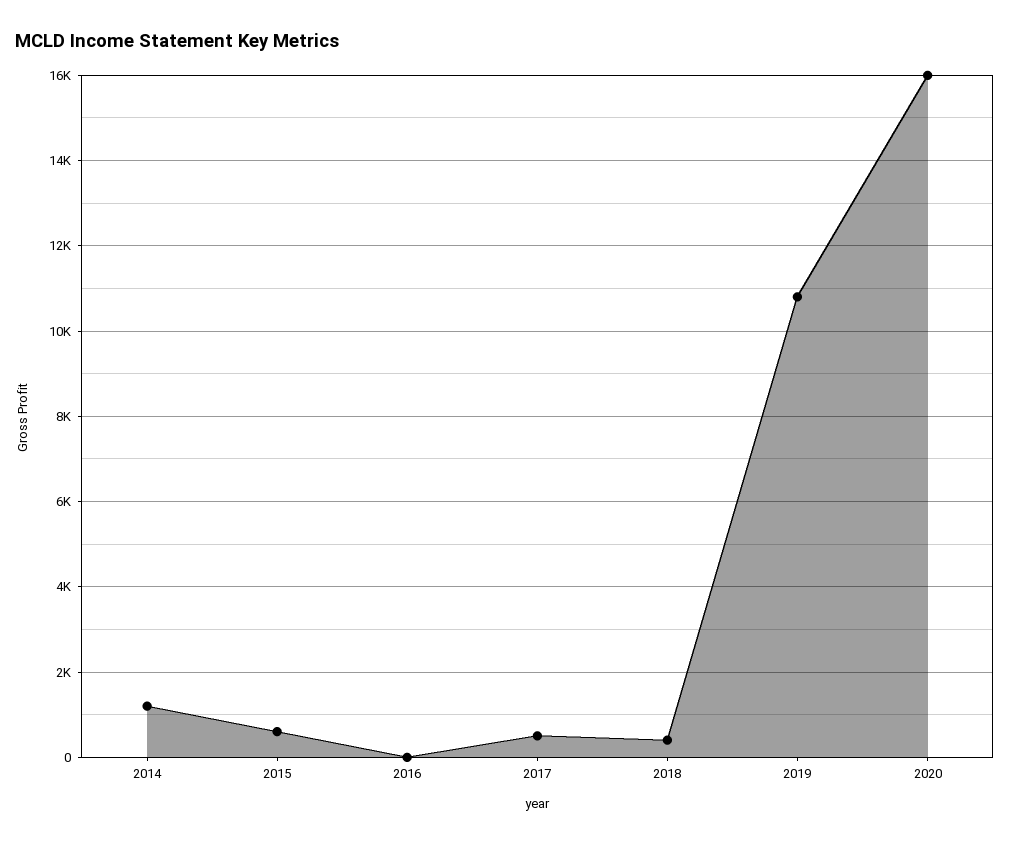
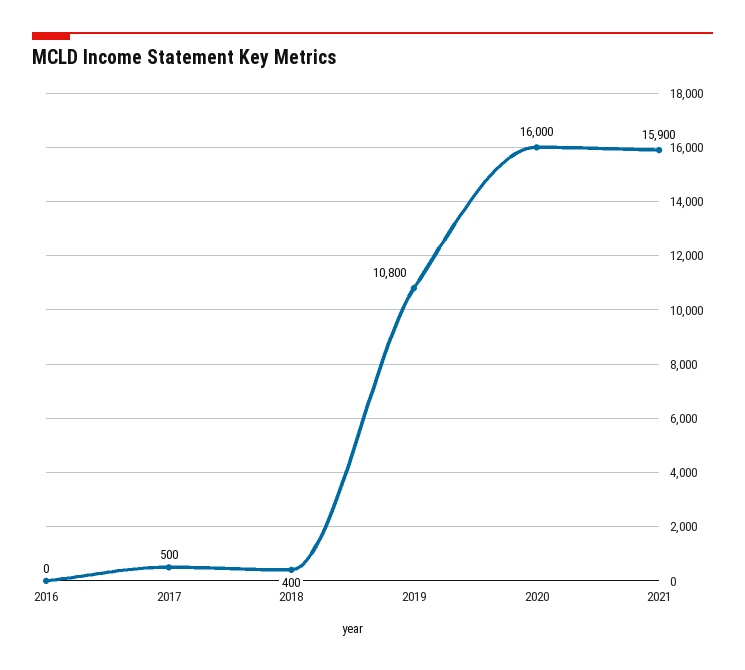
2014: 1200 -> none
2015: 600 -> none
2021: none -> 15900

